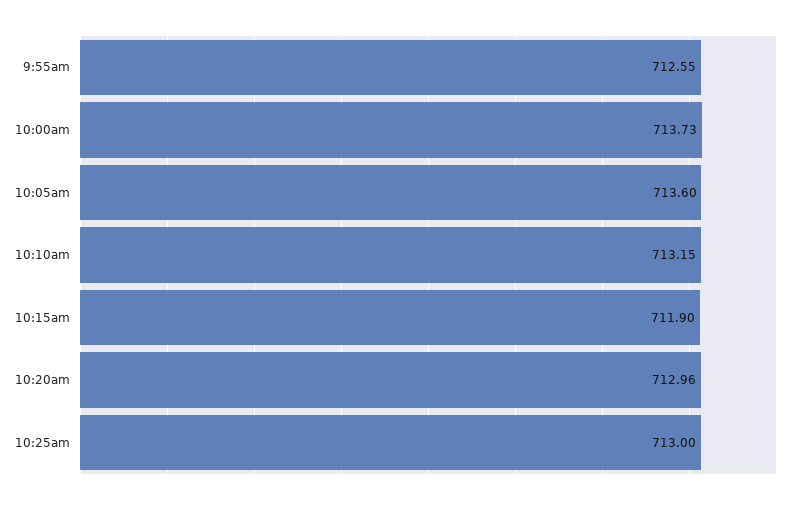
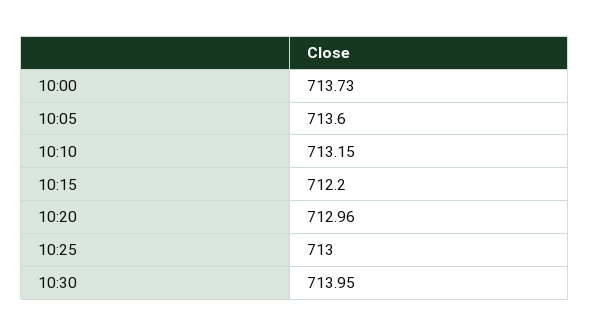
9:55am: 712.55 -> none
10:15am: 711.9 -> 712.2
10:30: none -> 713.95

